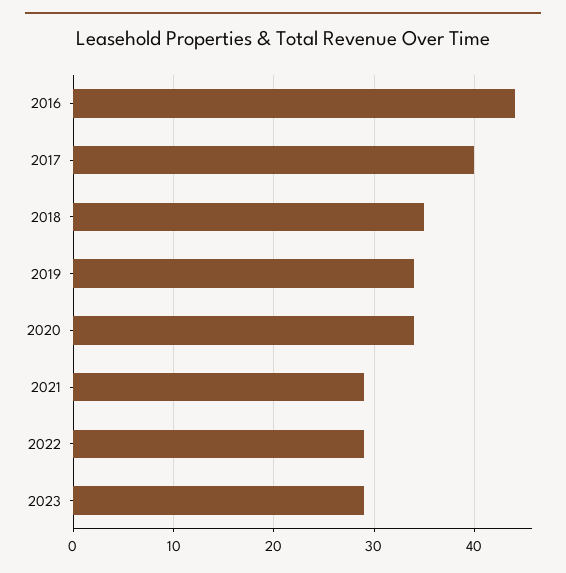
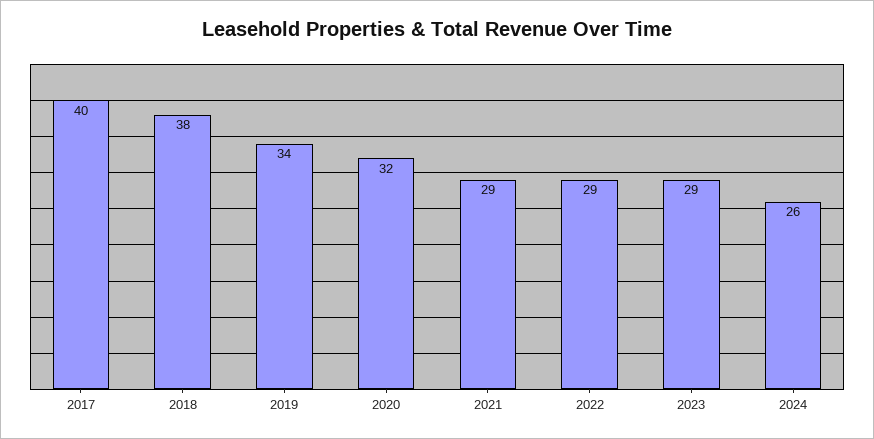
2016: 44 -> none
2018: 35 -> 38
2020: 34 -> 32
2024: none -> 26

